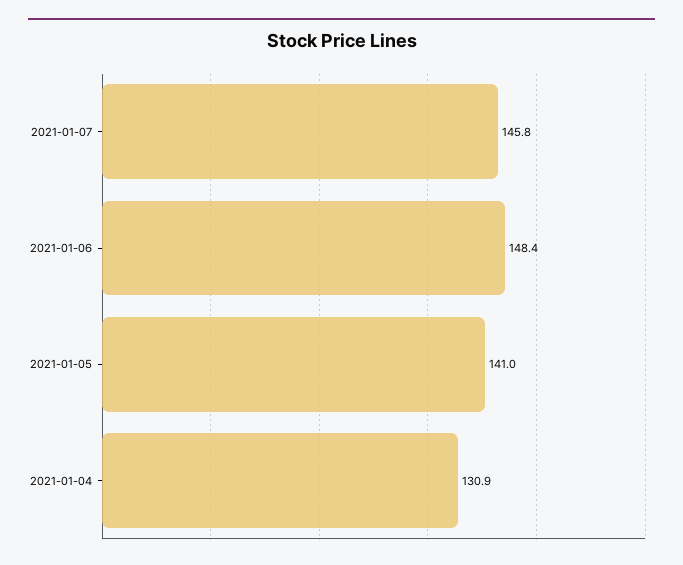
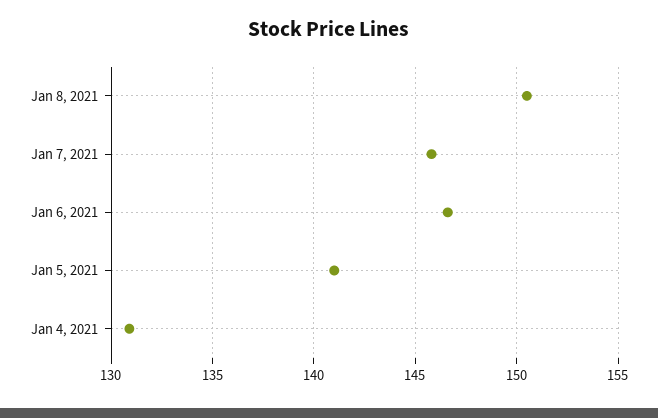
2021-01-06: 148.4 -> 146.5
Jan 8, 2021: none -> 150.5

